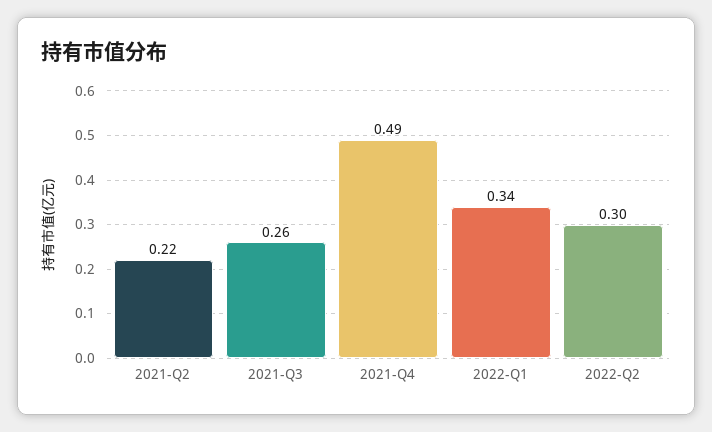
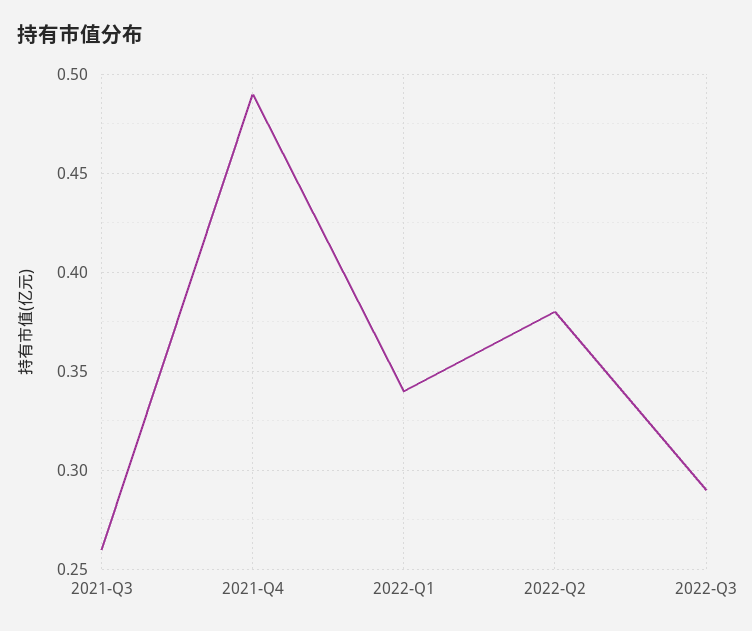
2021-Q2: 0.22 -> none
2022-Q2: 0.3 -> 0.38
2022-Q3: none -> 0.29

